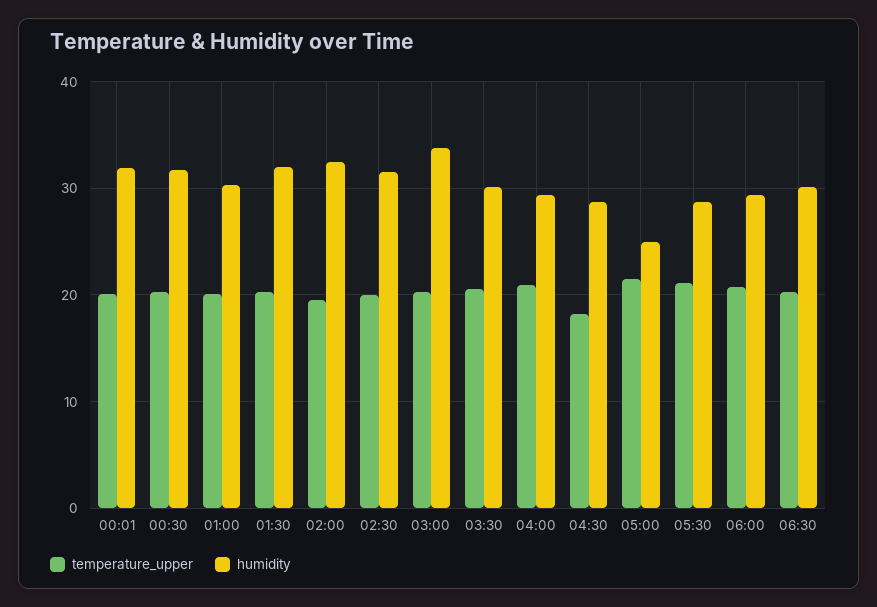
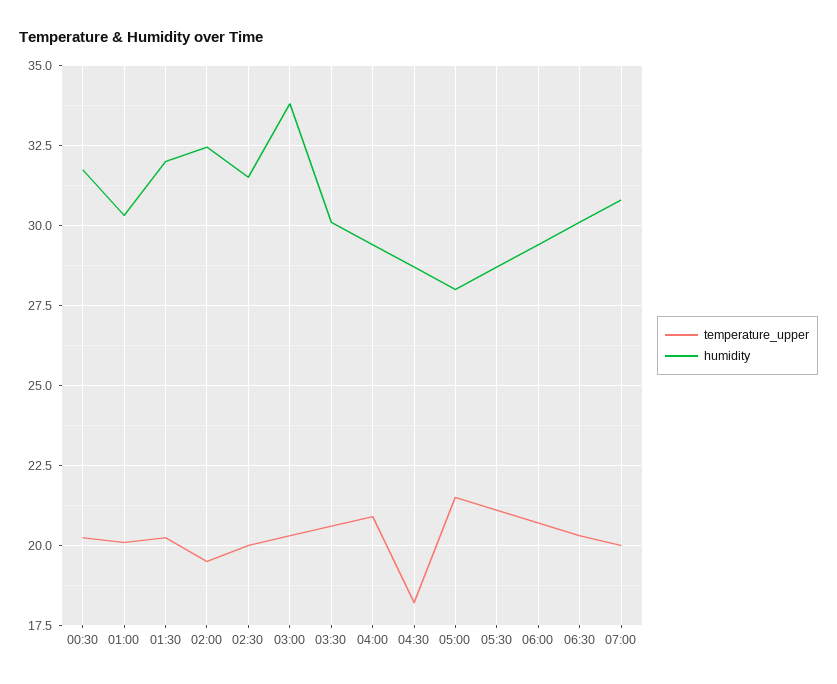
temperature_upper, 00:01: 20 -> none
humidity, 00:01: 32 -> none
humidity, 05:00: 25 -> 28
temperature_upper, 07:00: none -> 20
humidity, 07:00: none -> 30.75

